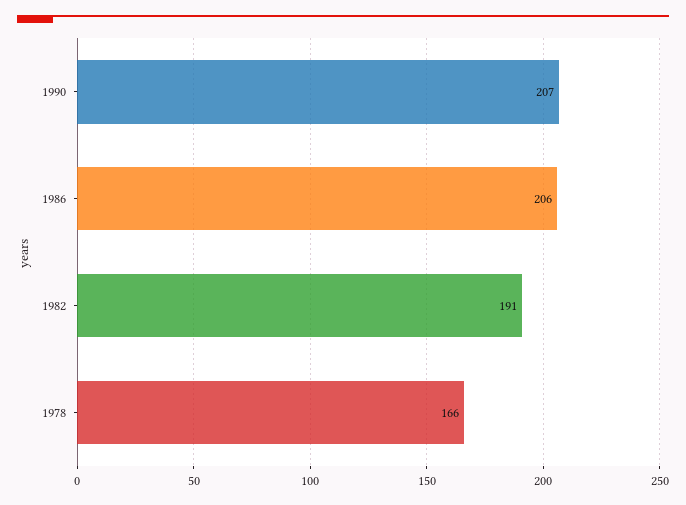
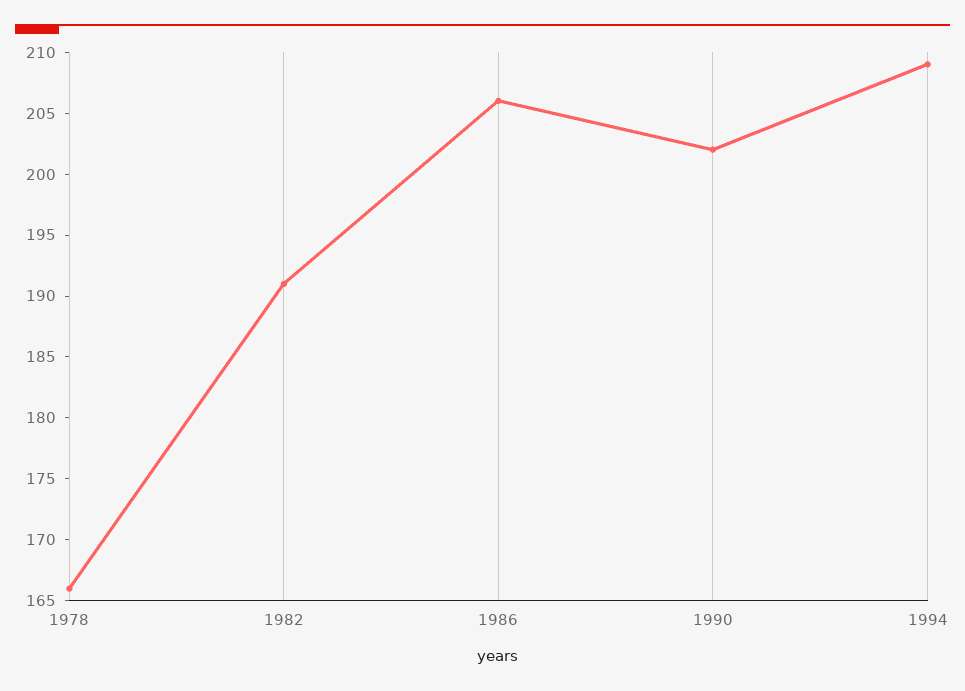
1990: 207 -> 202
1994: none -> 209

